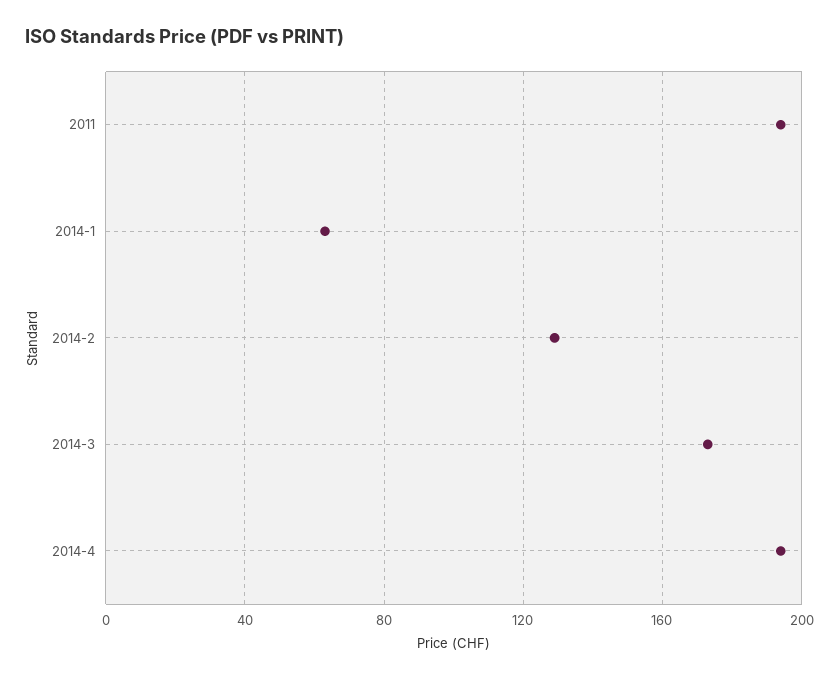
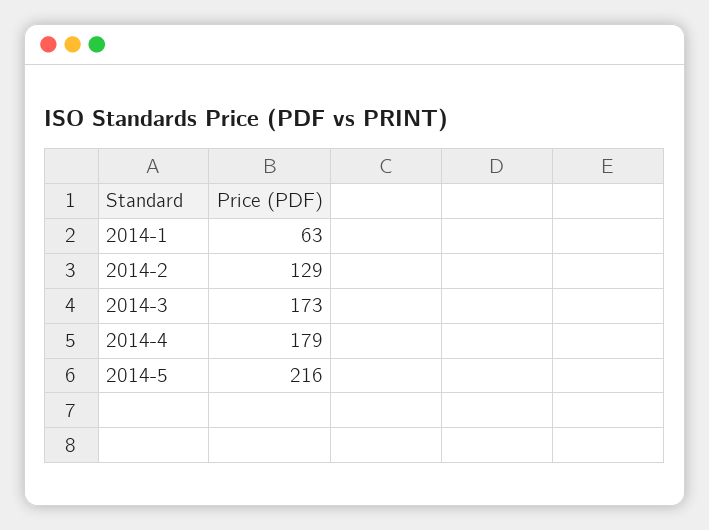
2011: 195 -> none
2014-4: 195 -> 179
2014-5: none -> 216

